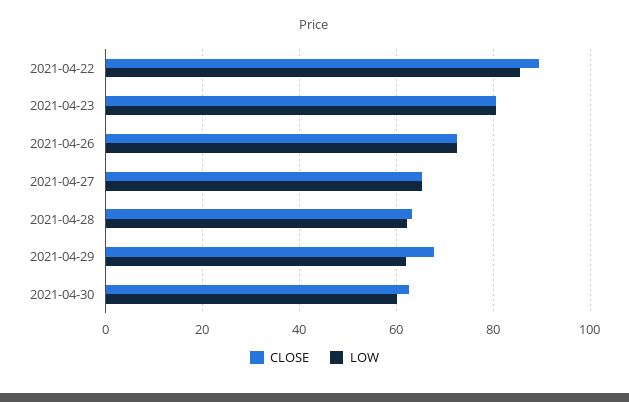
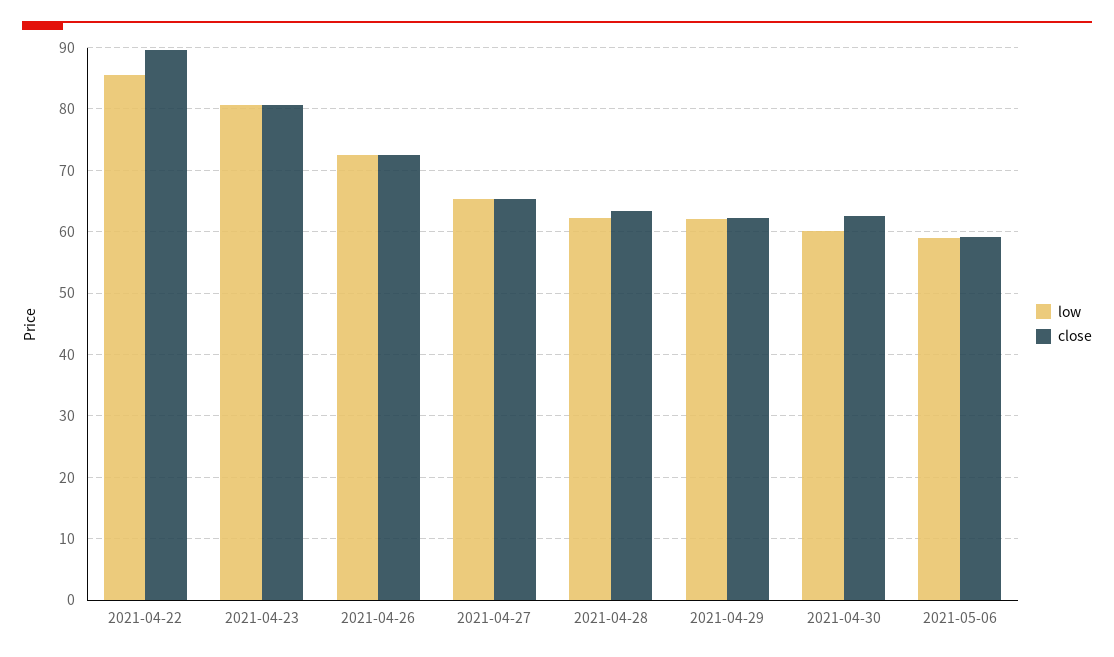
CLOSE, 2021-04-29: 68 -> 62
LOW, 2021-05-06: none -> 59
CLOSE, 2021-05-06: none -> 59

